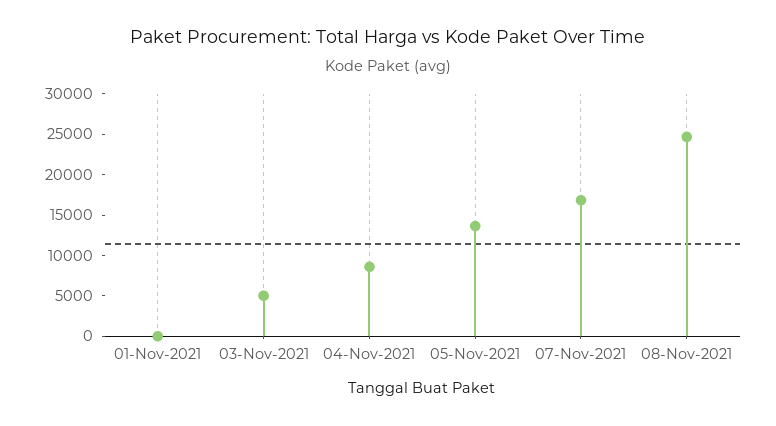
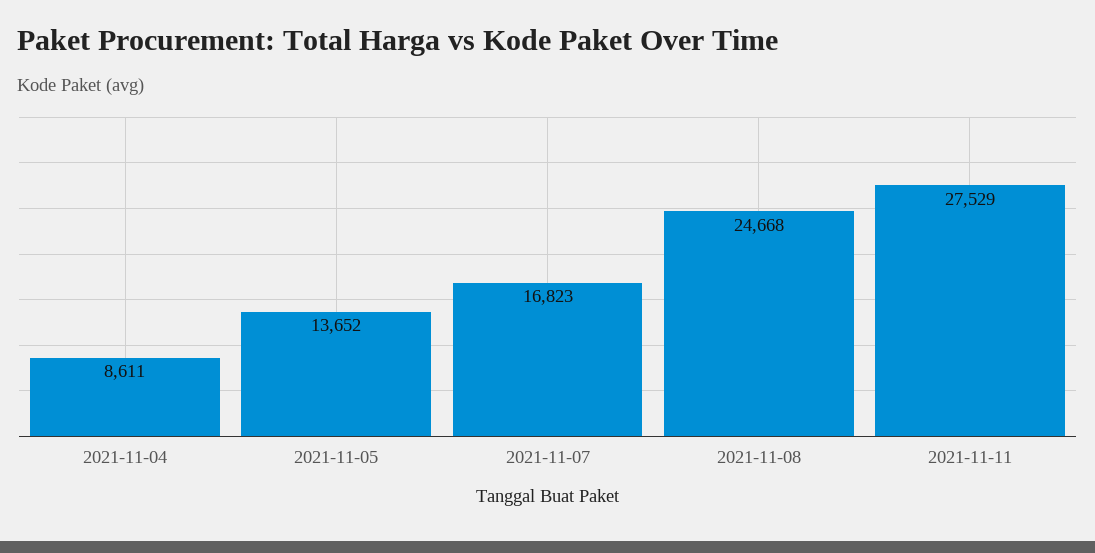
01-Nov-2021: 0 -> none
03-Nov-2021: 5000 -> none
2021-11-11: none -> 27529

